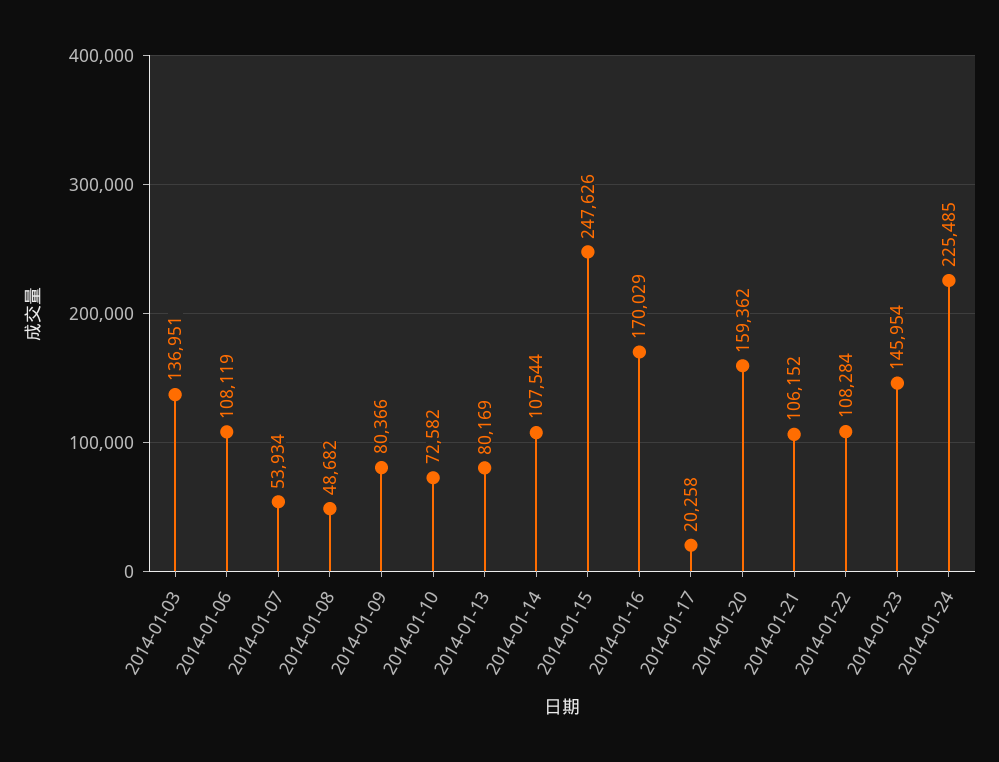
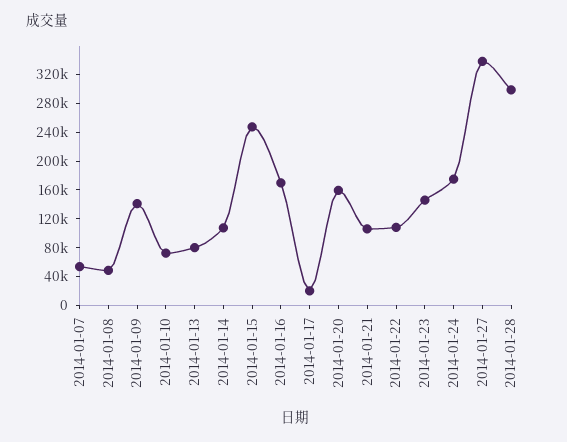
2014-01-03: 136951 -> none
2014-01-06: 108119 -> none
2014-01-09: 80366 -> 140000
2014-01-24: 225485 -> 180000
2014-01-27: none -> 340000
2014-01-28: none -> 300000

